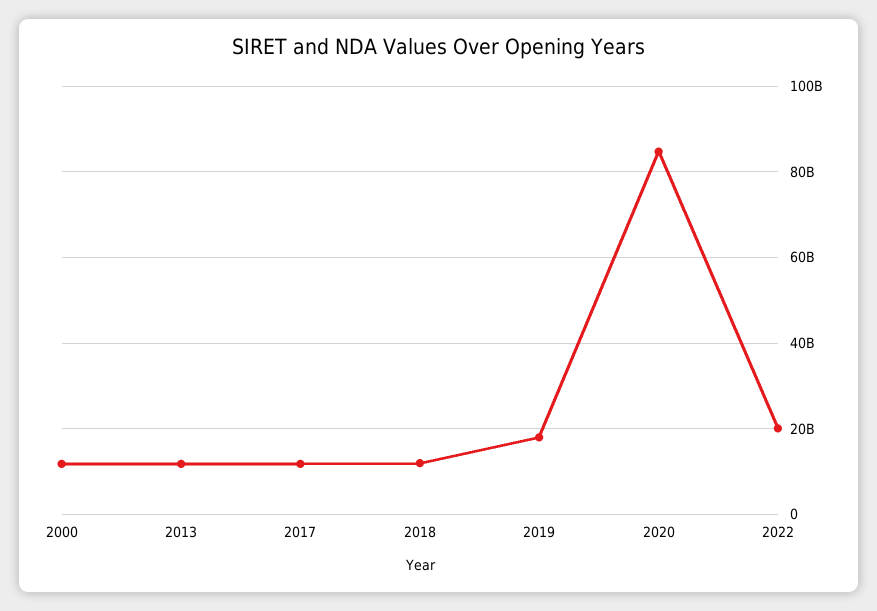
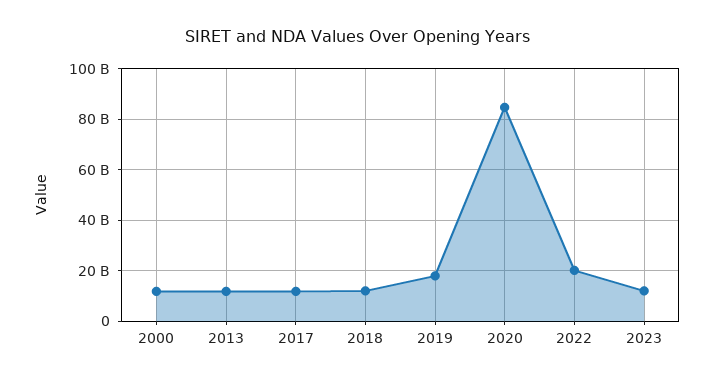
2023: none -> 12500000000

